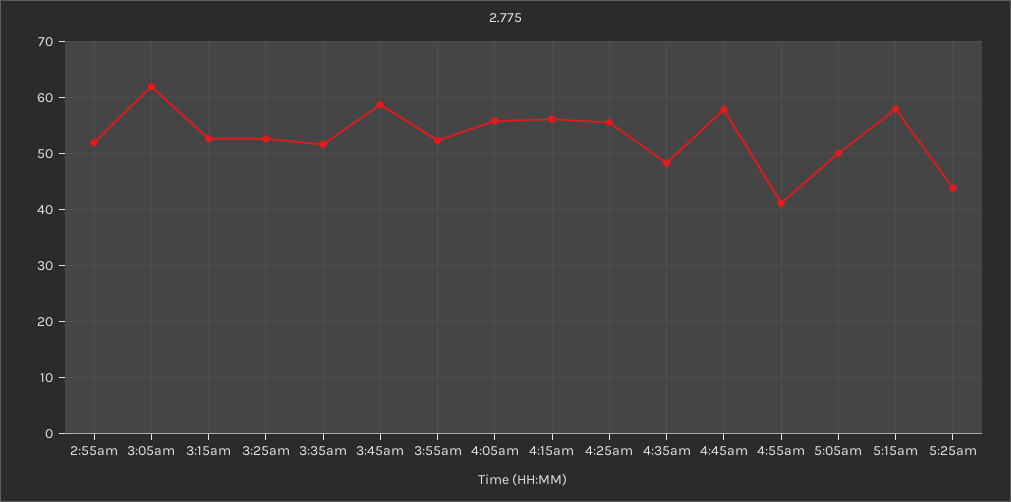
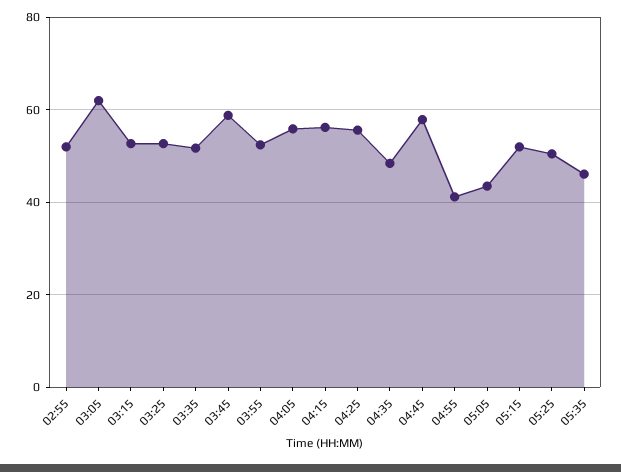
5:05am: 50 -> 44
5:15am: 58 -> 52
5:25am: 44 -> 50
05:35: none -> 46

